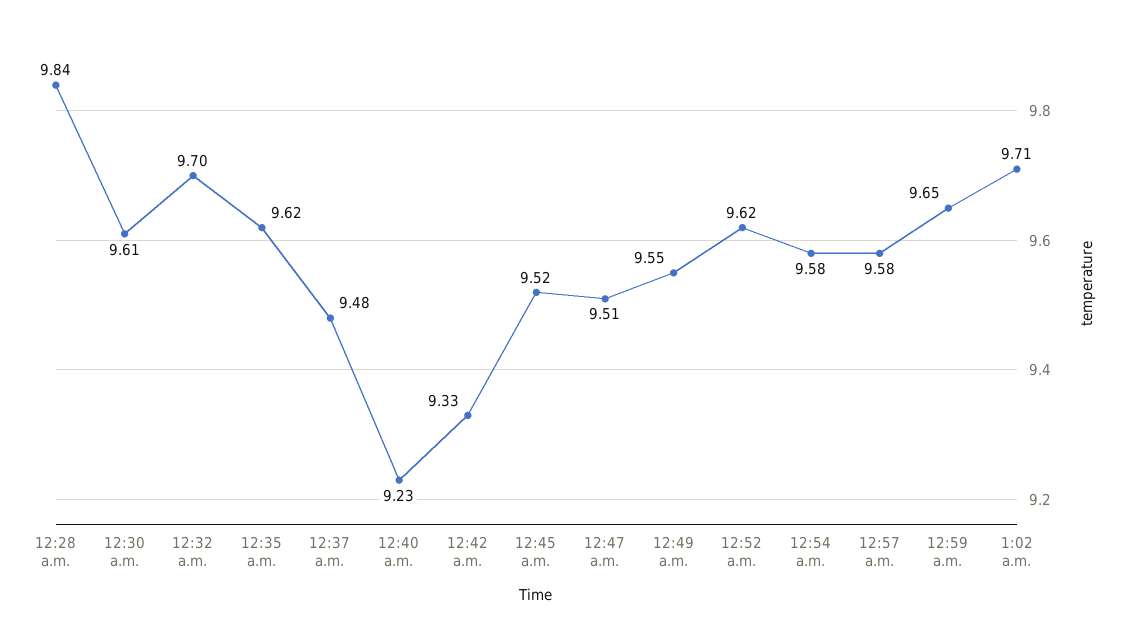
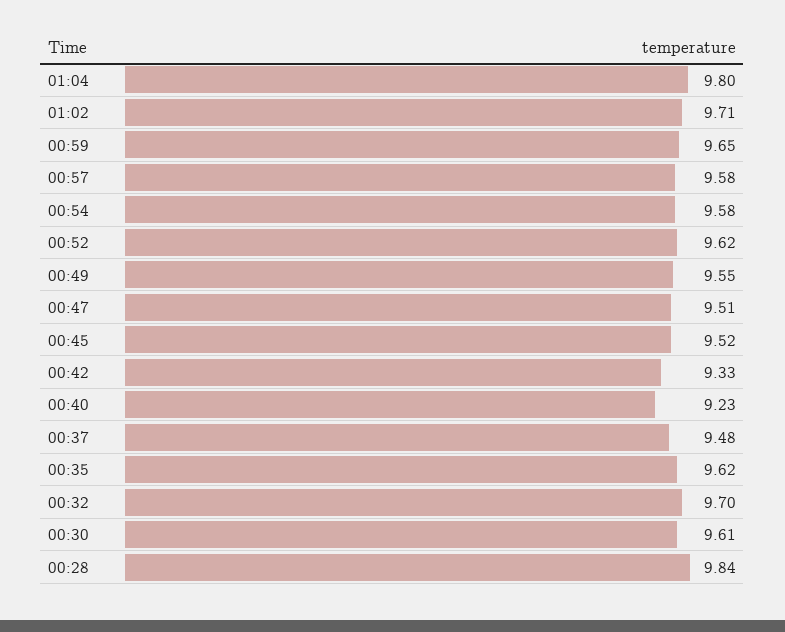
01:04: none -> 9.8

